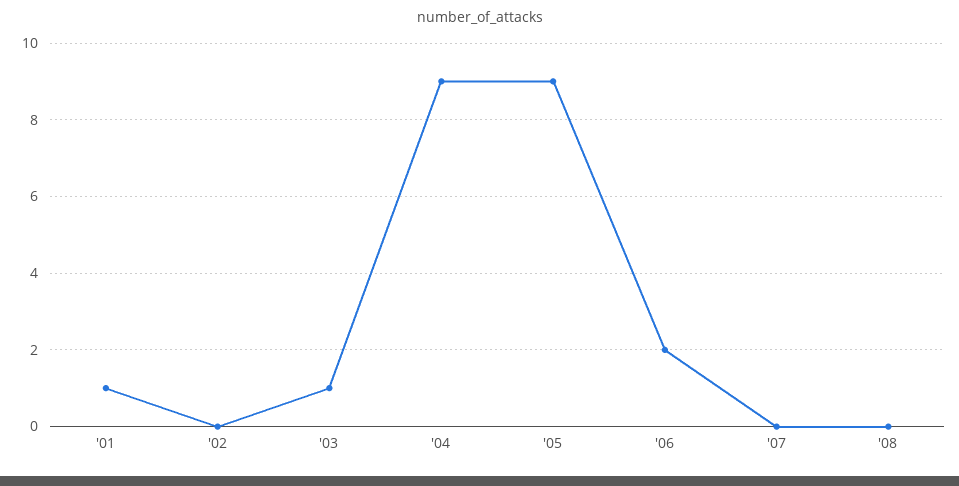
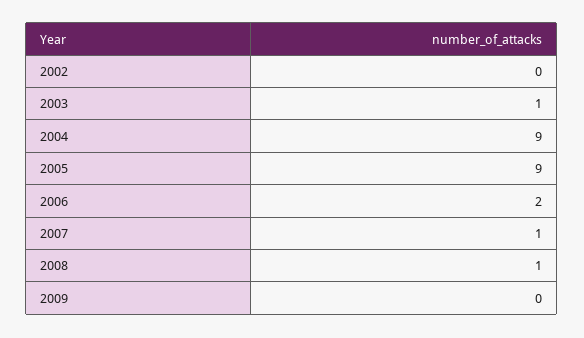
'01: 1 -> none
'07: 0 -> 1
'08: 0 -> 1
2009: none -> 0

